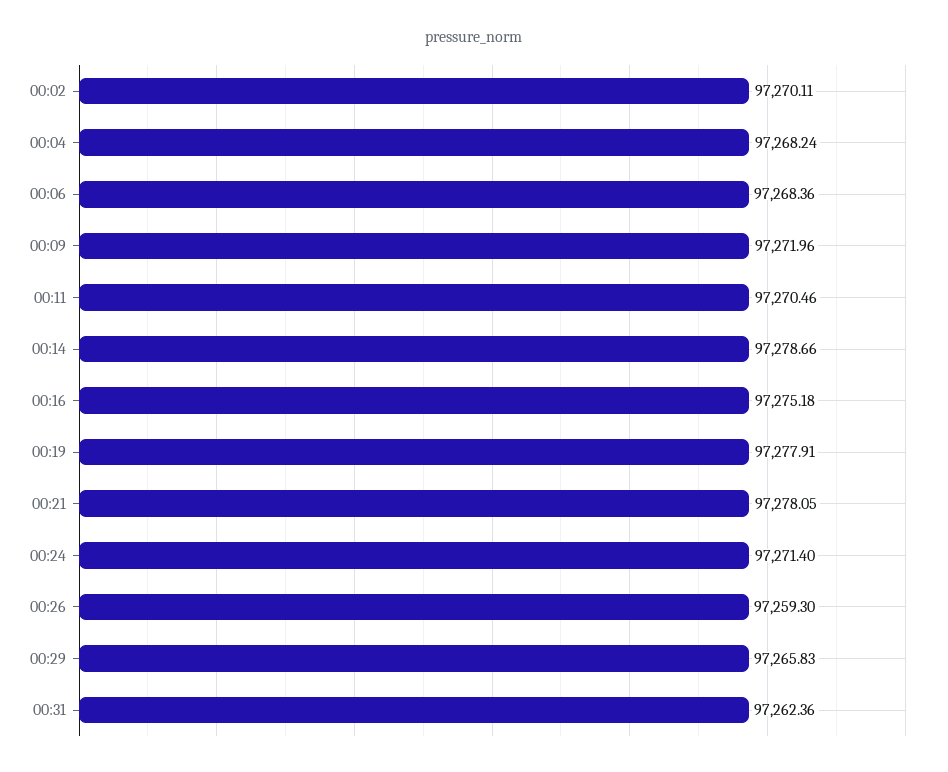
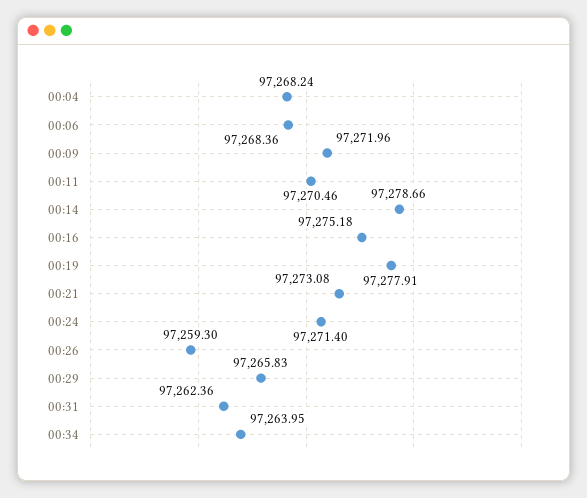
00:02: 97270.11 -> none
00:21: 97278.05 -> 97273.08
00:34: none -> 97263.95

